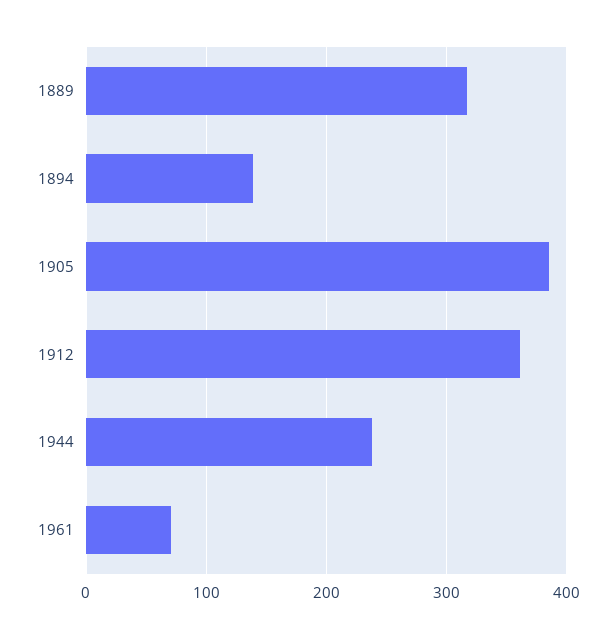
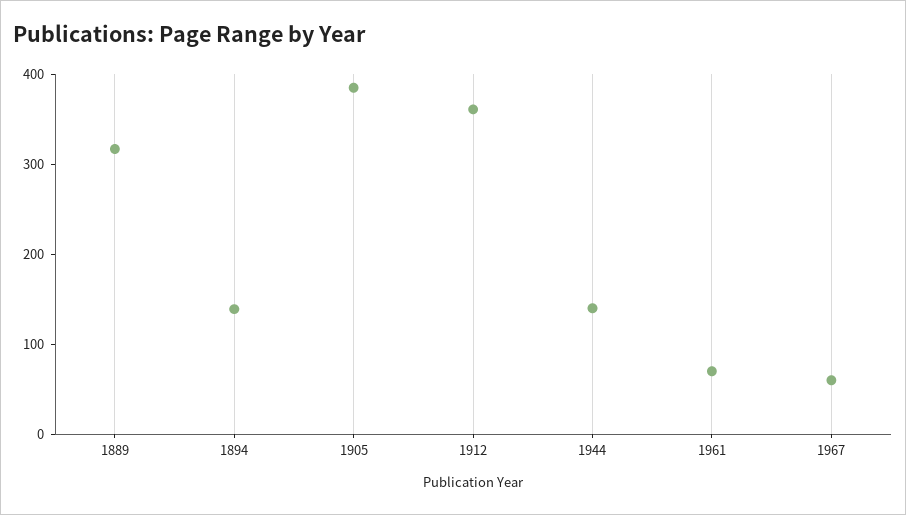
1944: 240 -> 140
1967: none -> 60

